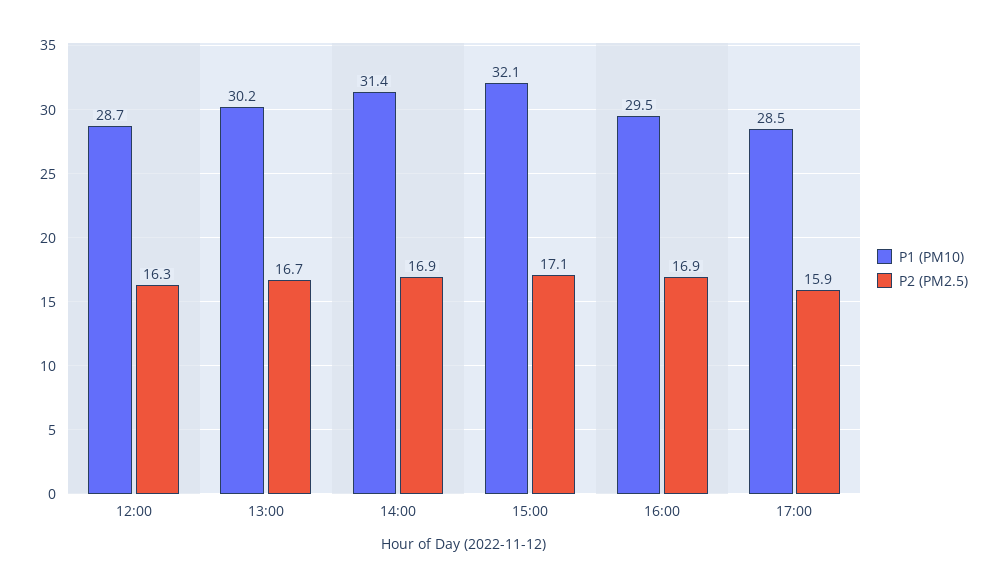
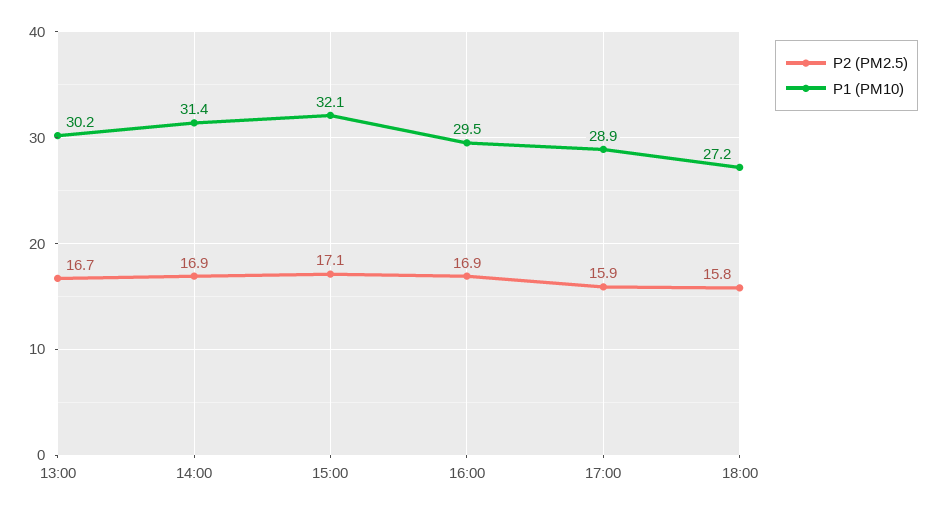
P1 (PM10), 12:00: 28.7 -> none
P2 (PM2.5), 12:00: 16.3 -> none
P1 (PM10), 17:00: 28.5 -> 28.9
P2 (PM2.5), 18:00: none -> 15.8
P1 (PM10), 18:00: none -> 27.2

